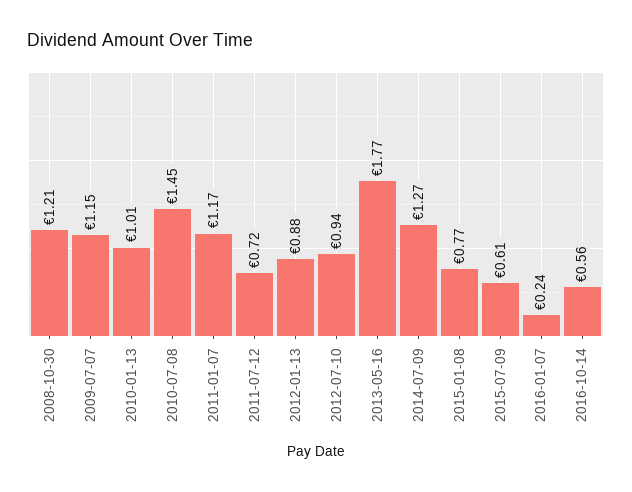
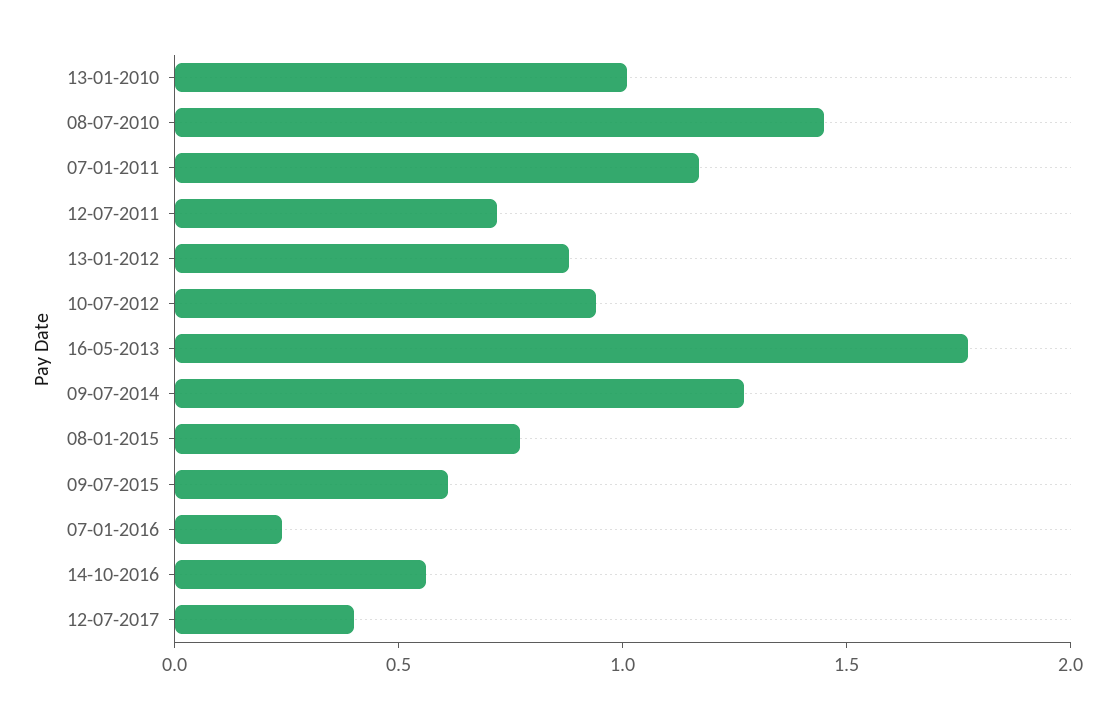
2008-10-30: 1.21 -> none
2009-07-07: 1.15 -> none
12-07-2017: none -> 0.4

